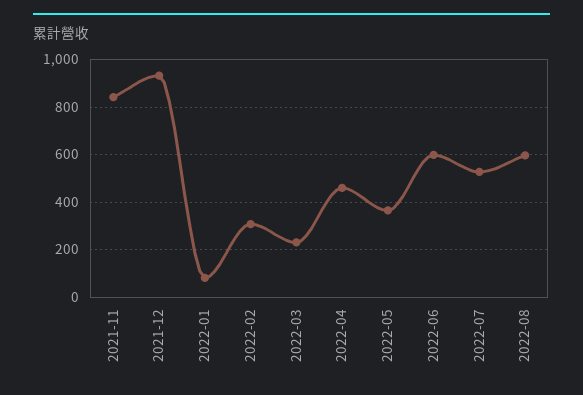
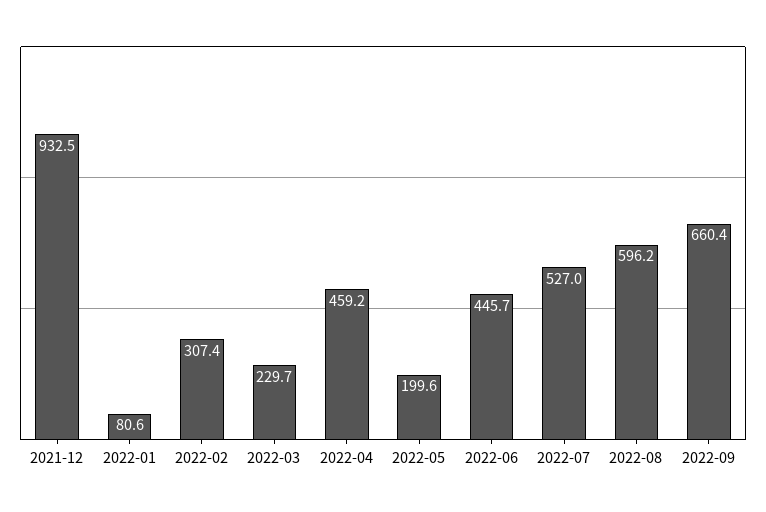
2021-11: 850 -> none
2022-05: 350 -> 199.6
2022-06: 600 -> 445.7
2022-09: none -> 660.4

